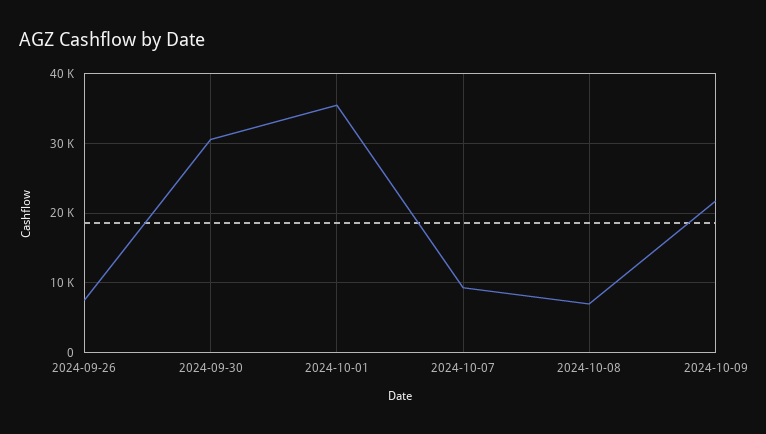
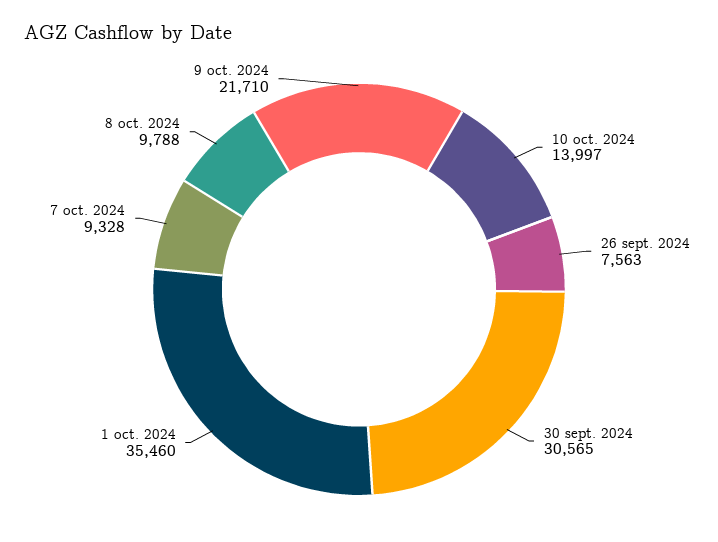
2024-10-08: 7000 -> 9788
10 oct. 2024: none -> 13997

